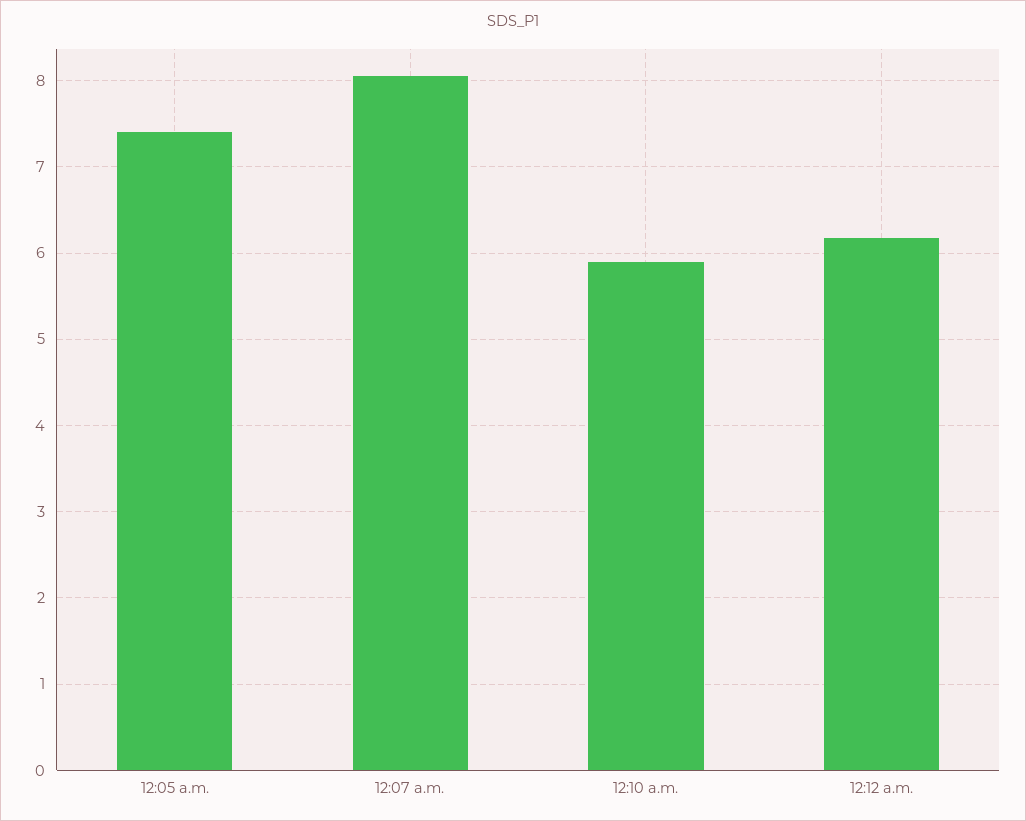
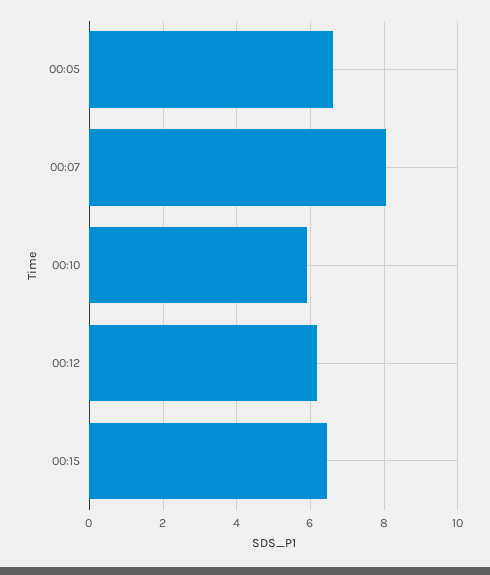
12:05 a.m.: 7.4 -> 6.6
00:15: none -> 6.4

